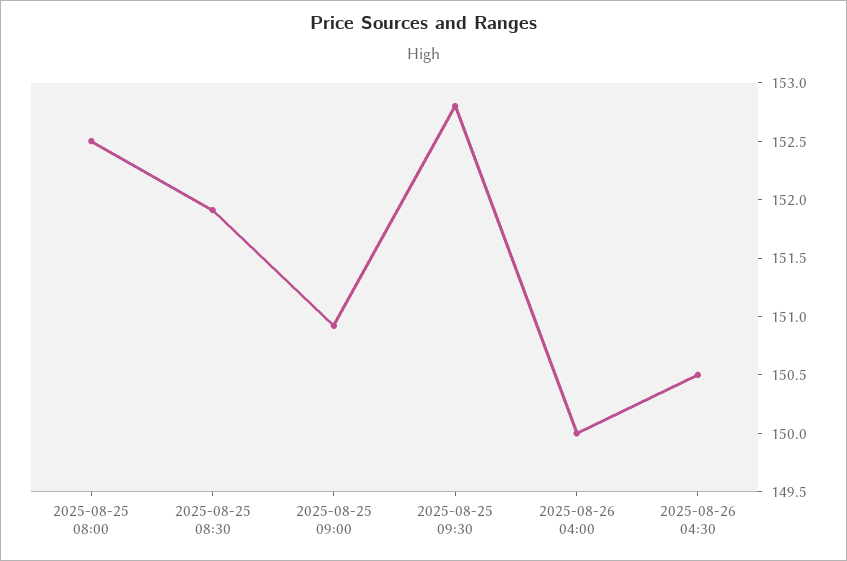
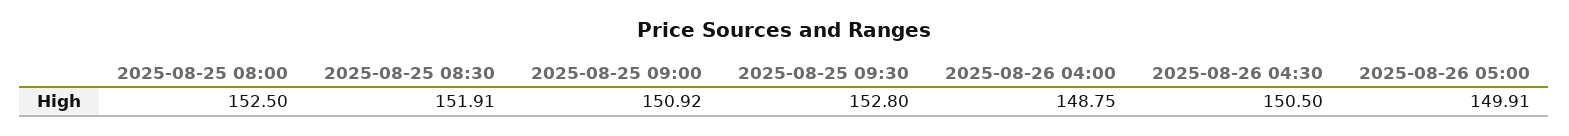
2025-08-26 04:00: 150 -> 148.75
2025-08-26 05:00: none -> 149.91

